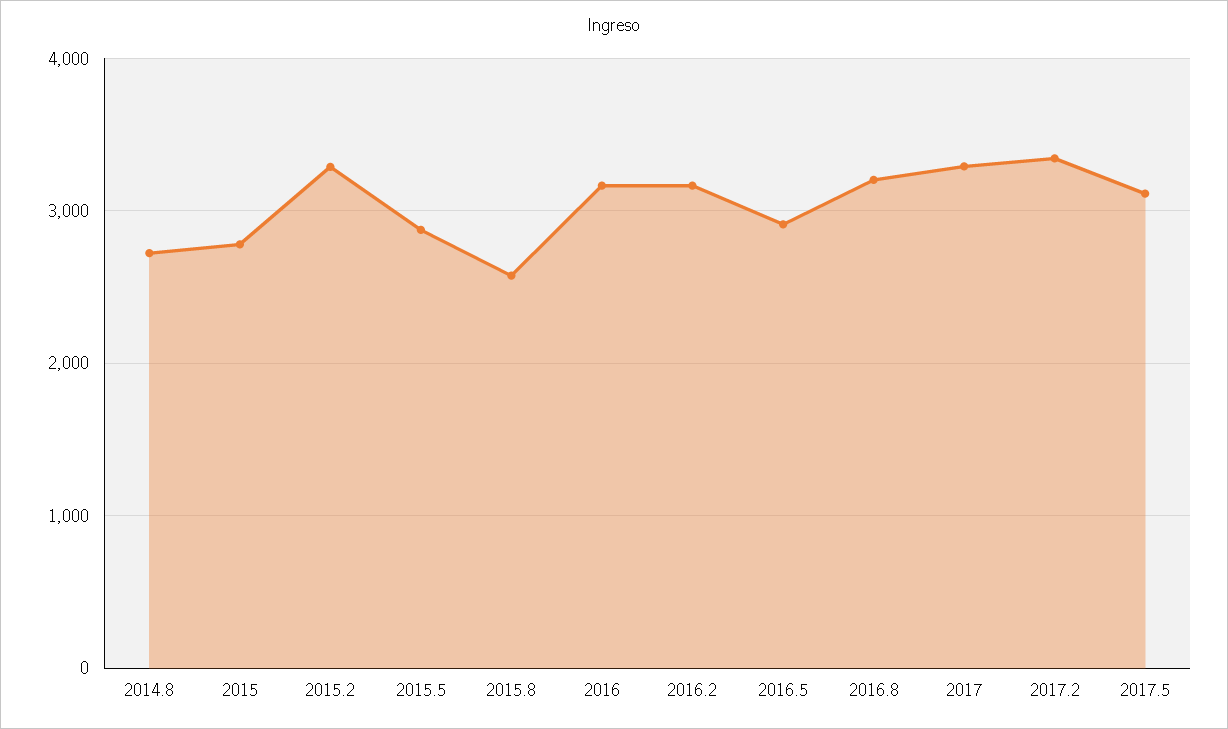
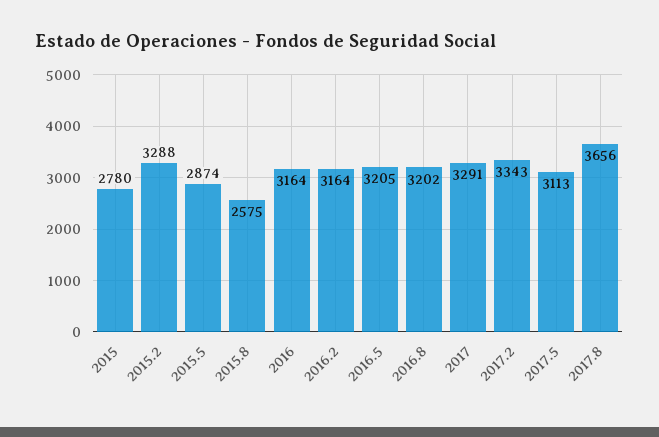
2014.8: 2700 -> none
2016.5: 2900 -> 3205
2017.8: none -> 3656

